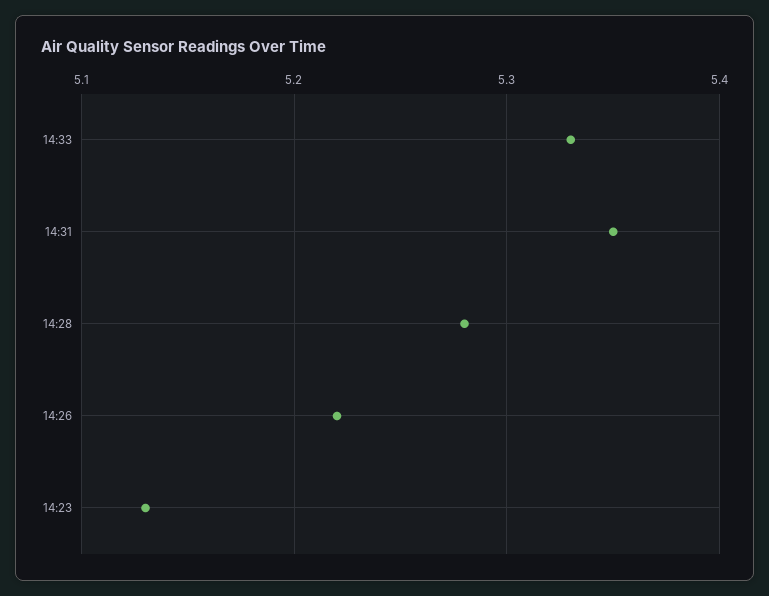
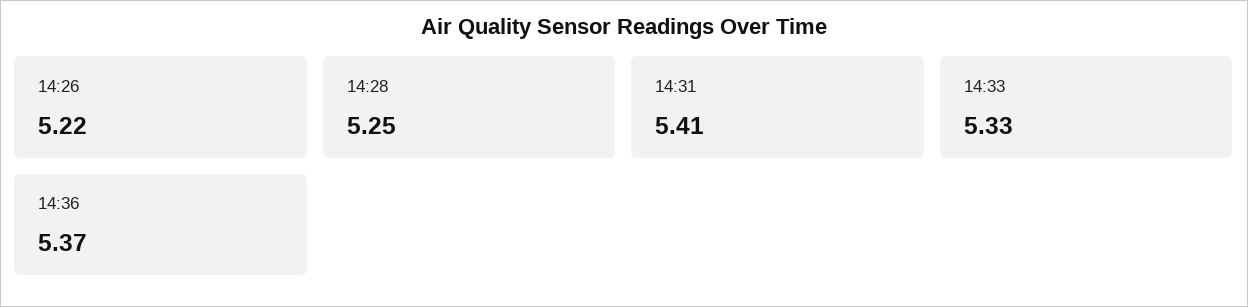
14:31: 5.35 -> 5.41
14:28: 5.28 -> 5.25
14:23: 5.13 -> none
14:36: none -> 5.37

